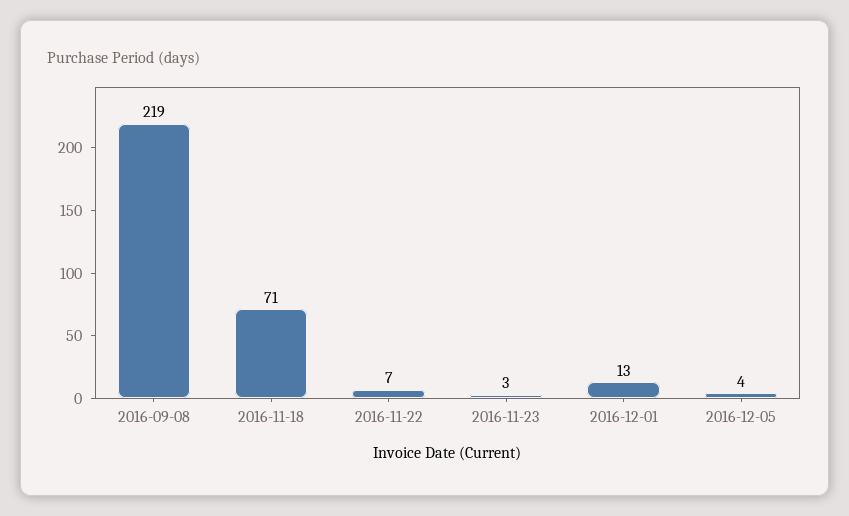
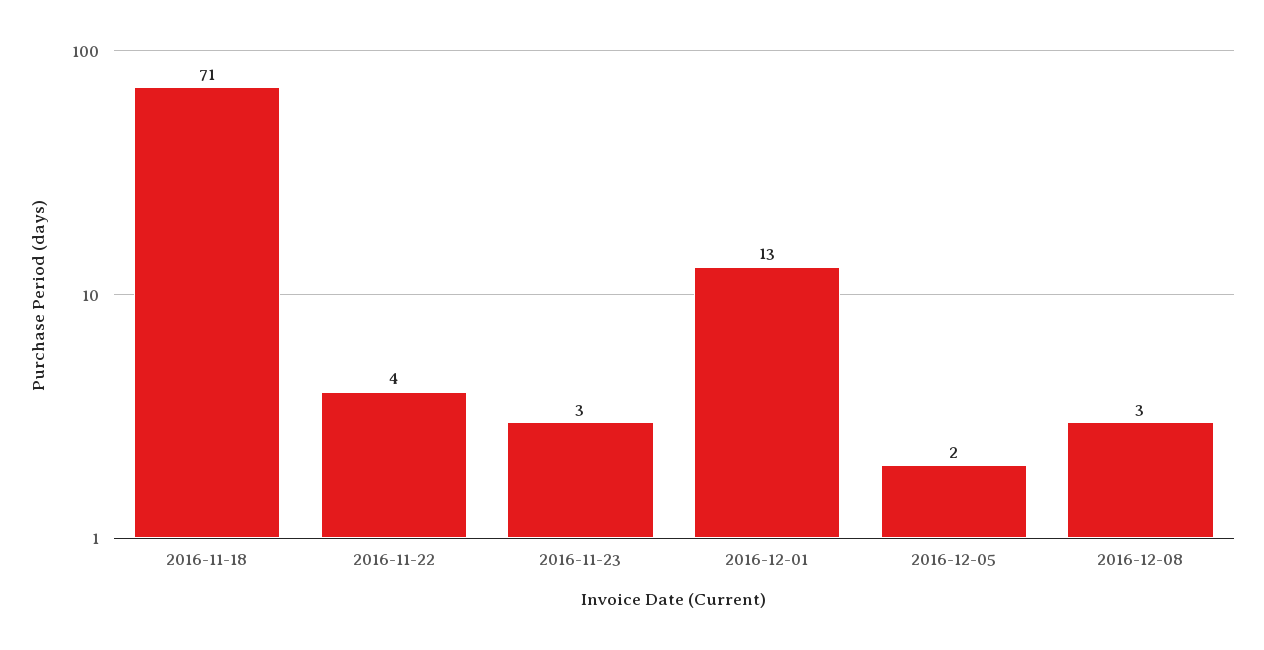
2016-09-08: 219 -> none
2016-11-22: 7 -> 4
2016-12-05: 4 -> 2
2016-12-08: none -> 3

